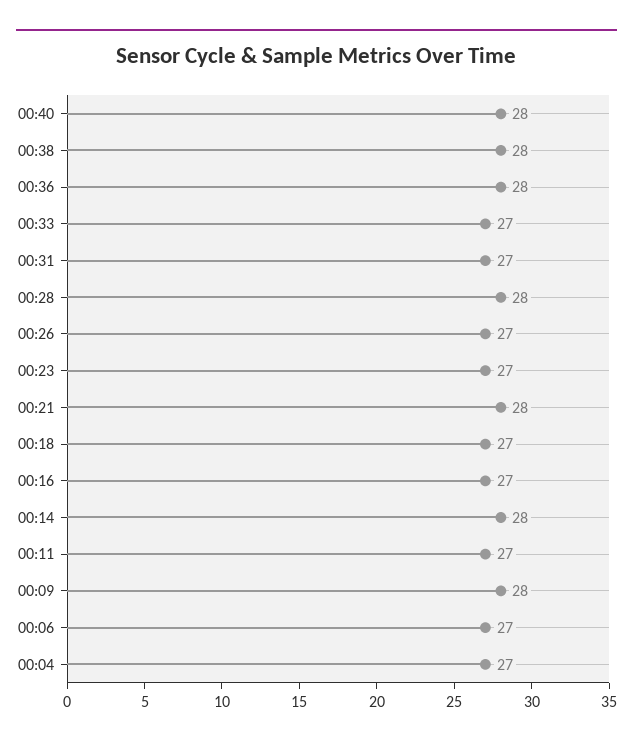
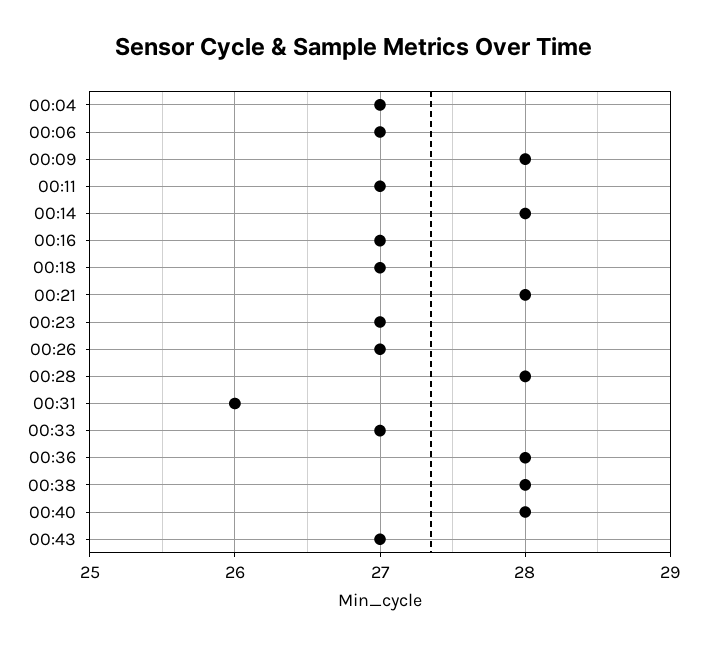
00:31: 27 -> 26
00:43: none -> 27

